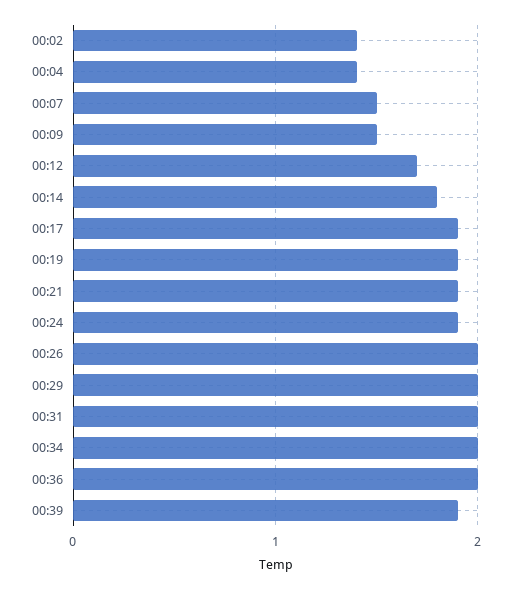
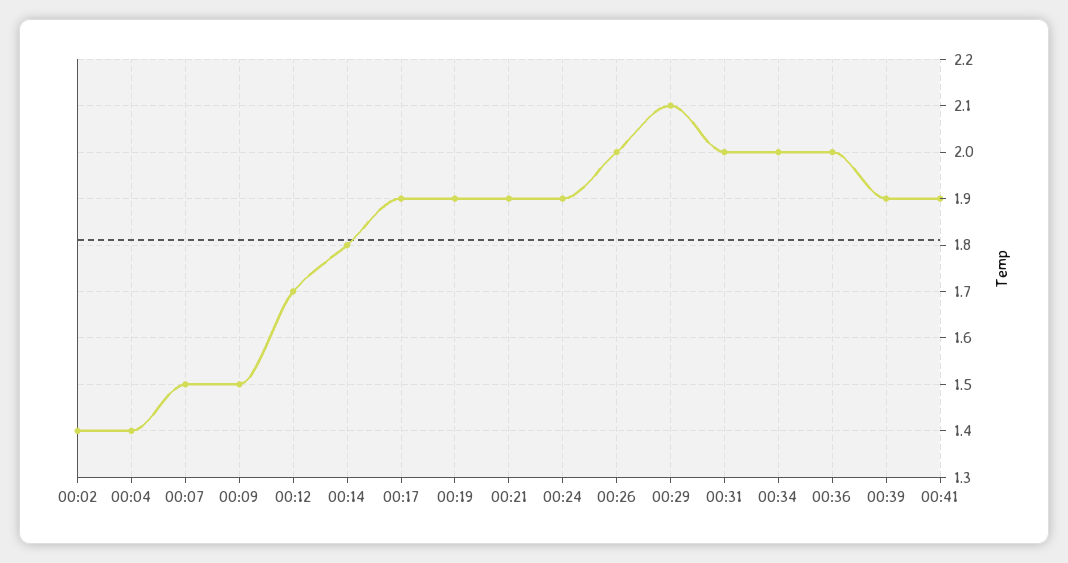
00:29: 2 -> 2.1
00:41: none -> 1.9

